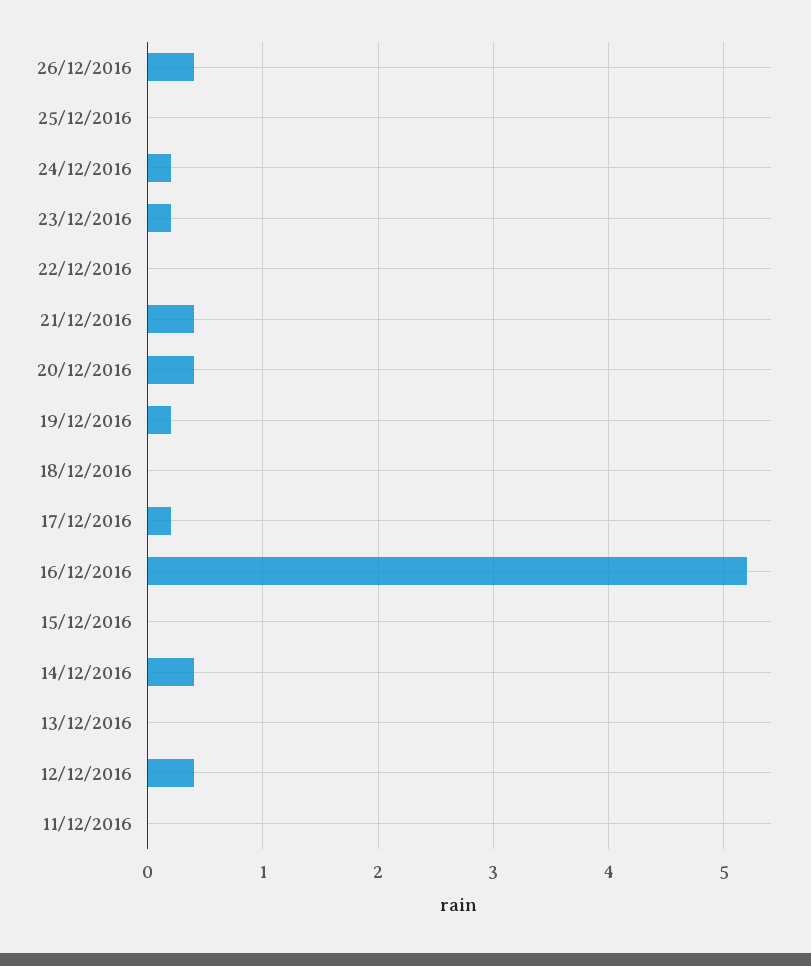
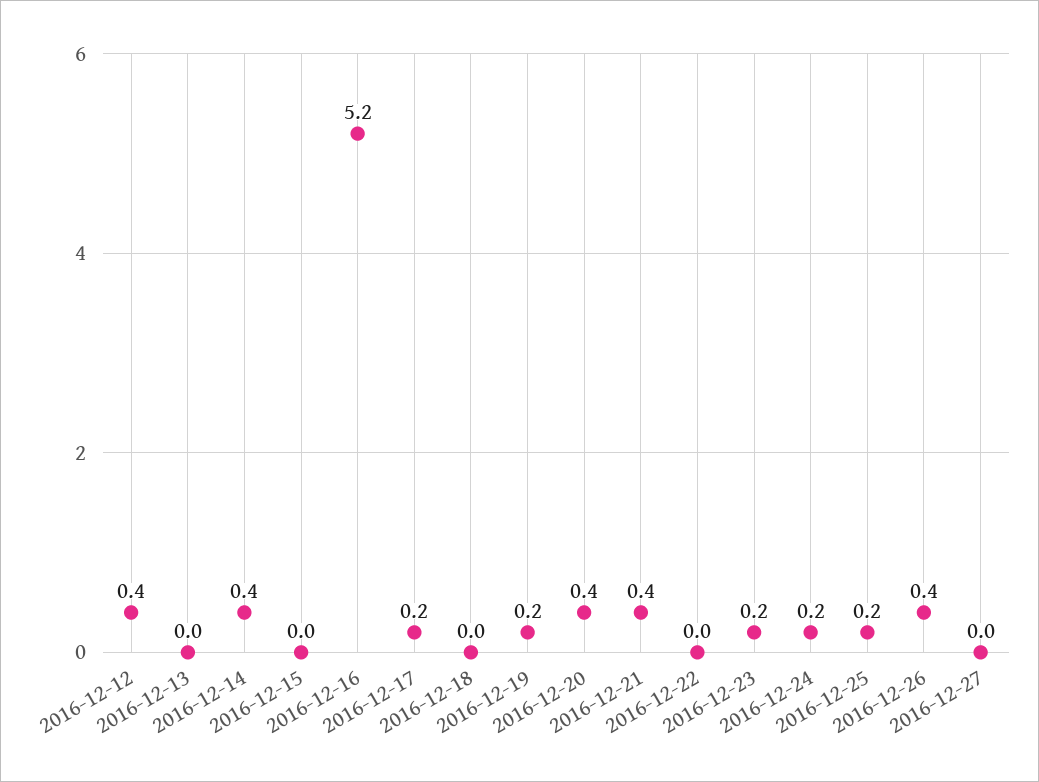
25/12/2016: 0 -> 0.2
11/12/2016: 0 -> none
2016-12-27: none -> 0

